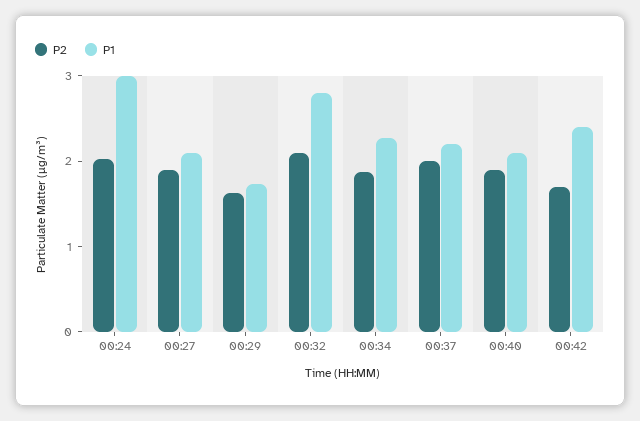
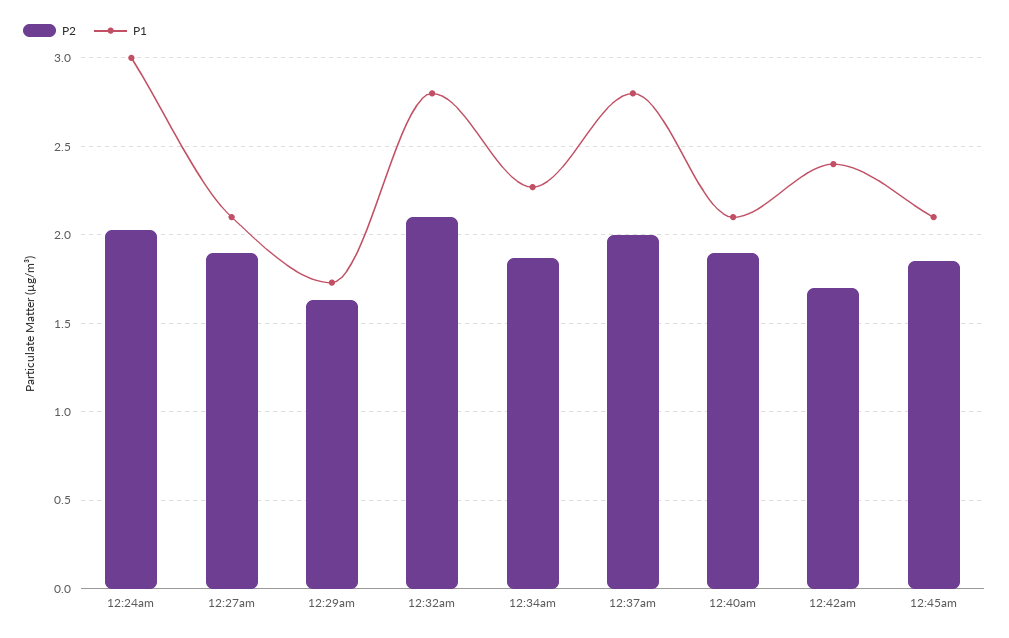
P1, 00:37: 2.2 -> 2.8
P2, 12:45am: none -> 1.85
P1, 12:45am: none -> 2.1

